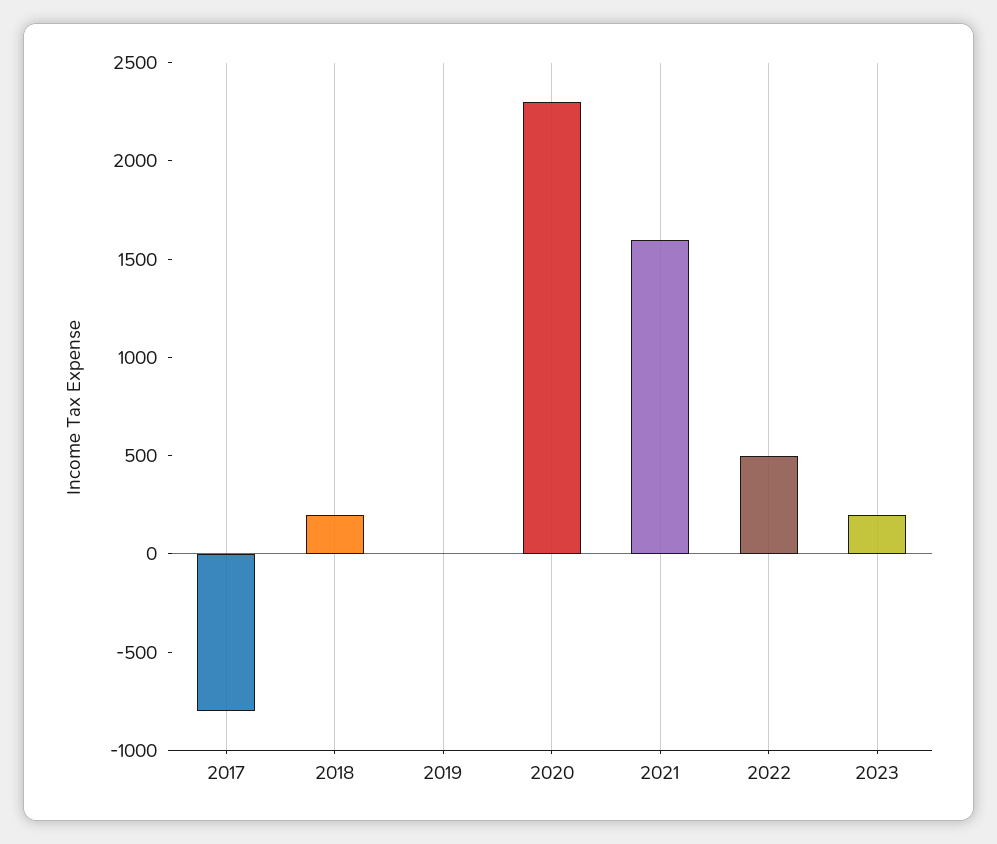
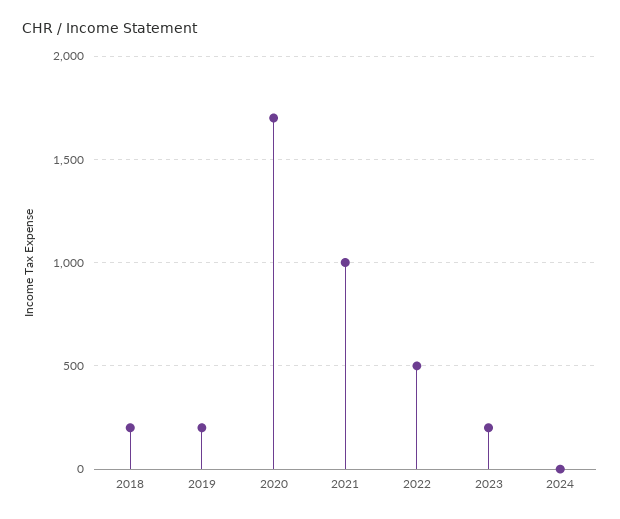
2017: -800 -> none
2019: 0 -> 200
2020: 2300 -> 1700
2021: 1600 -> 1000
2024: none -> 0

